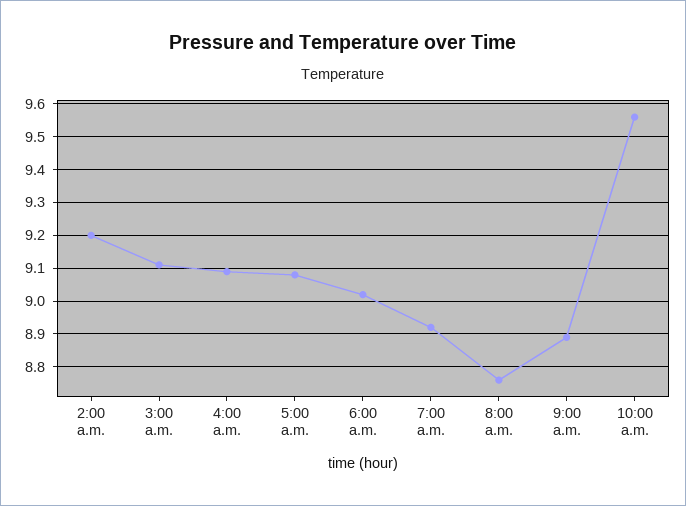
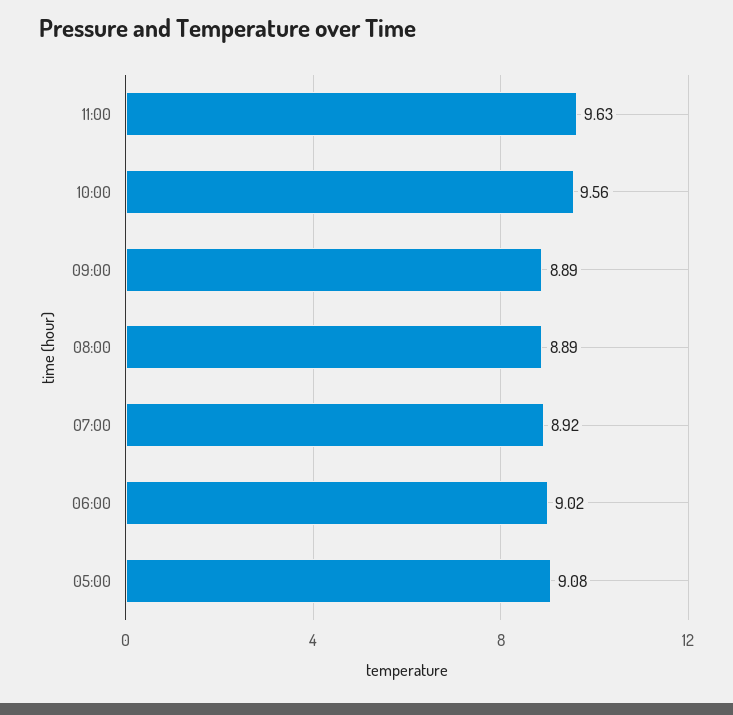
2:00 a.m.: 9.2 -> none
3:00 a.m.: 9.1 -> none
4:00 a.m.: 9.1 -> none
8:00 a.m.: 8.75 -> 8.89
11:00: none -> 9.63

